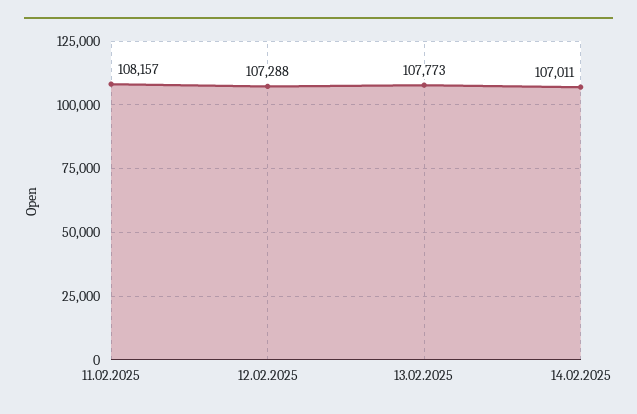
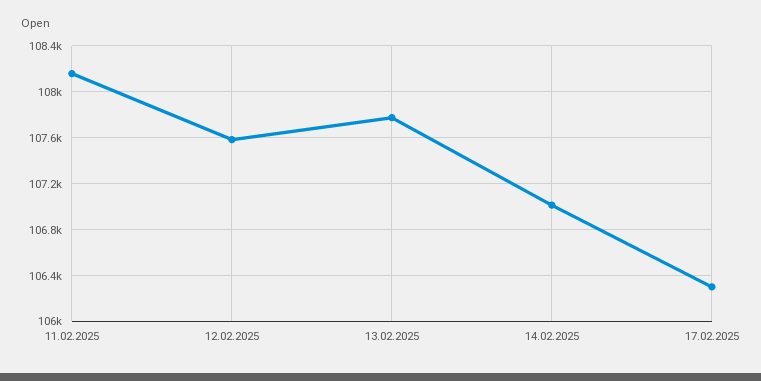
12.02.2025: 107288 -> 107600
17.02.2025: none -> 106300

